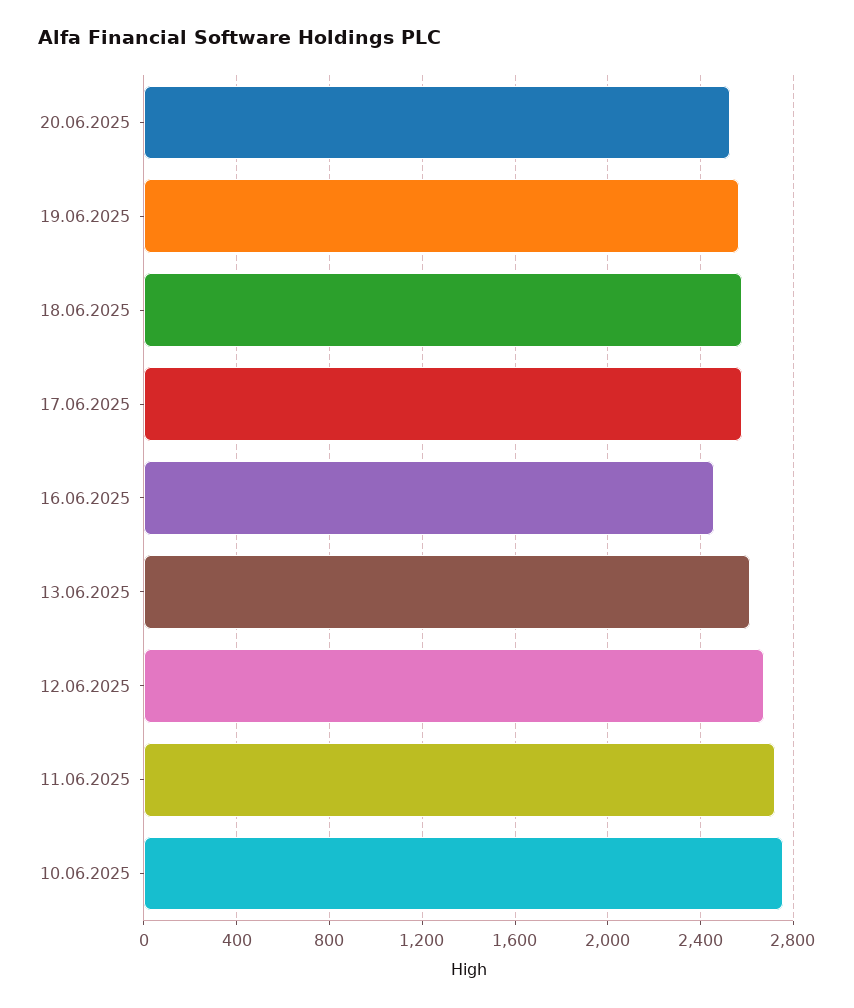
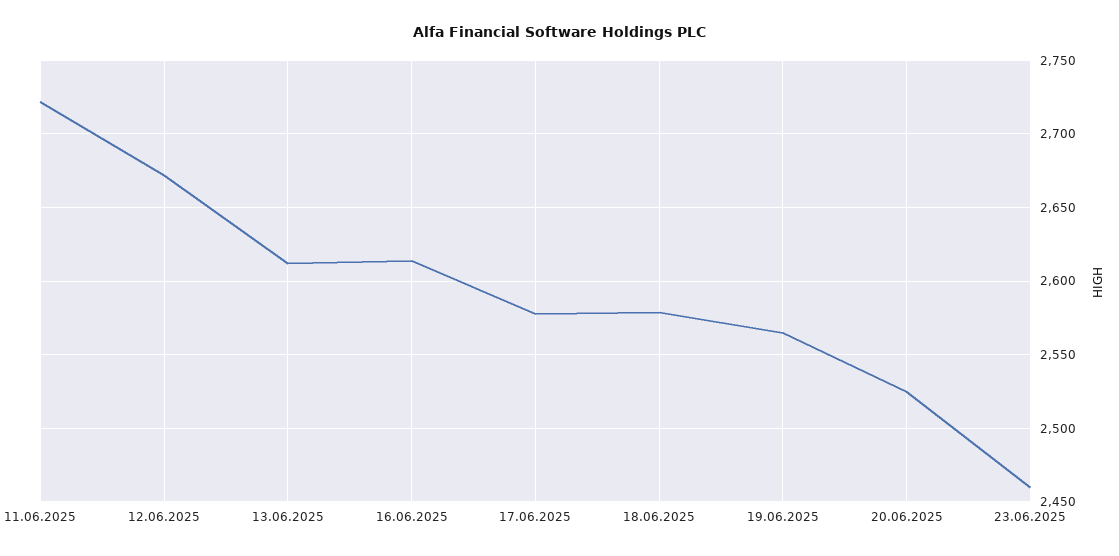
16.06.2025: 2450 -> 2615
10.06.2025: 2750 -> none
23.06.2025: none -> 2460

